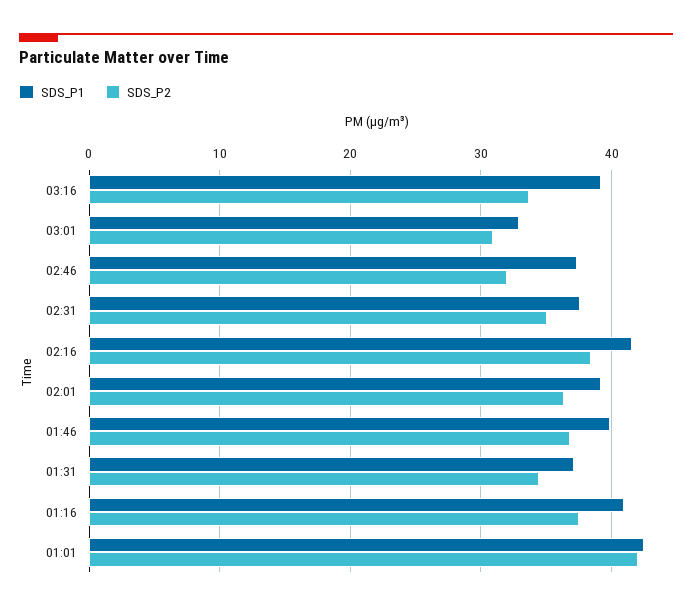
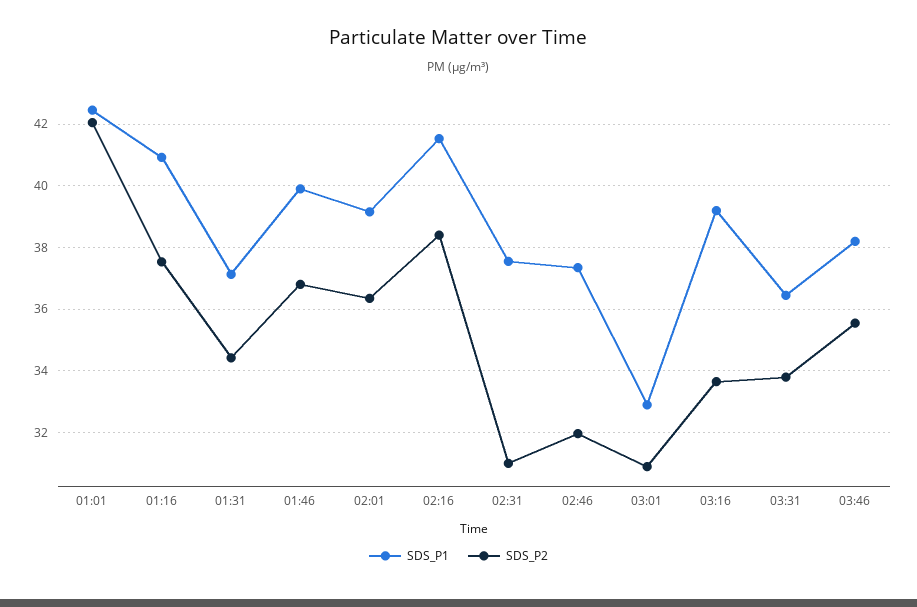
SDS_P2, 02:31: 35 -> 31
SDS_P1, 03:31: none -> 36.4
SDS_P2, 03:31: none -> 33.8
SDS_P1, 03:46: none -> 38.2
SDS_P2, 03:46: none -> 35.6

